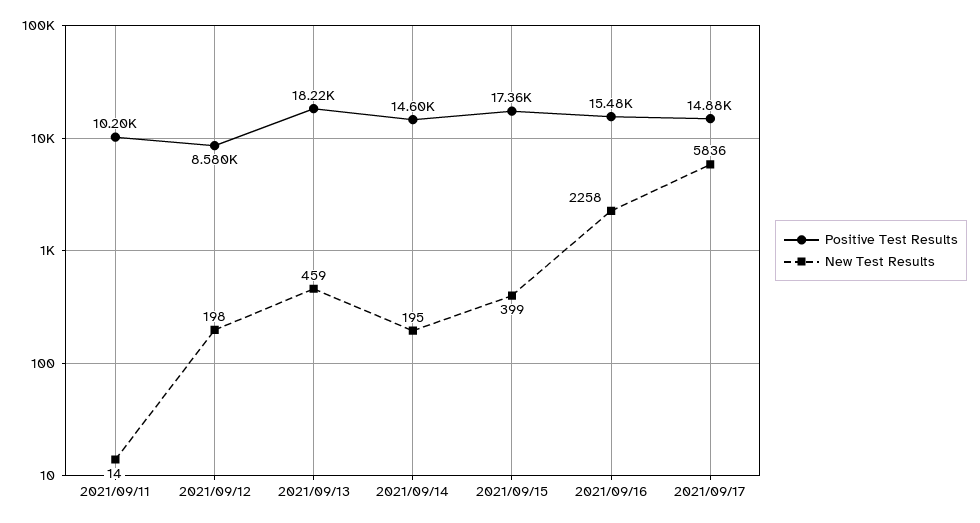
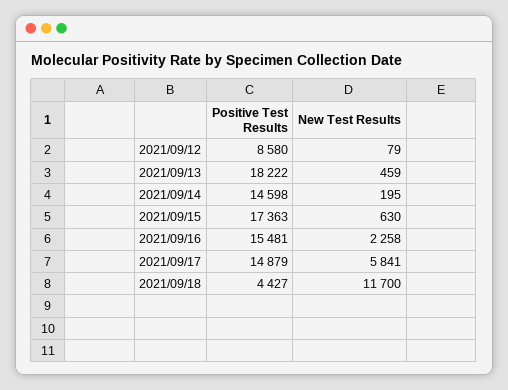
Positive Test Results, 2021/09/11: 10200 -> none
New Test Results, 2021/09/11: 14 -> none
New Test Results, 2021/09/12: 198 -> 79
New Test Results, 2021/09/15: 399 -> 630
New Test Results, 2021/09/17: 5836 -> 5841
Positive Test Results, 2021/09/18: none -> 4427
New Test Results, 2021/09/18: none -> 11700

